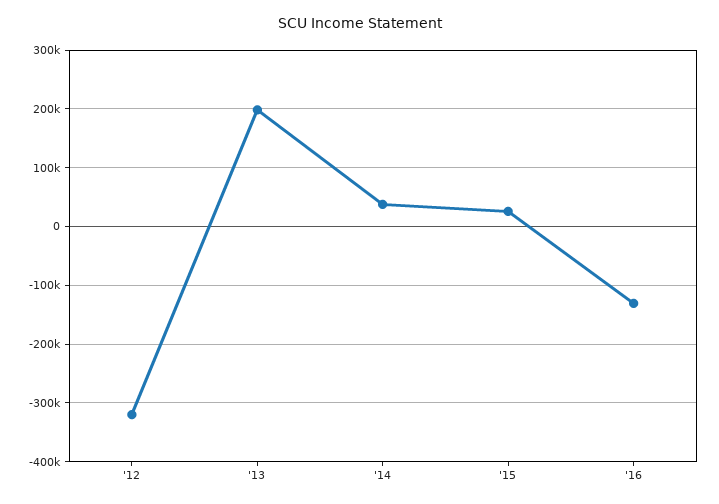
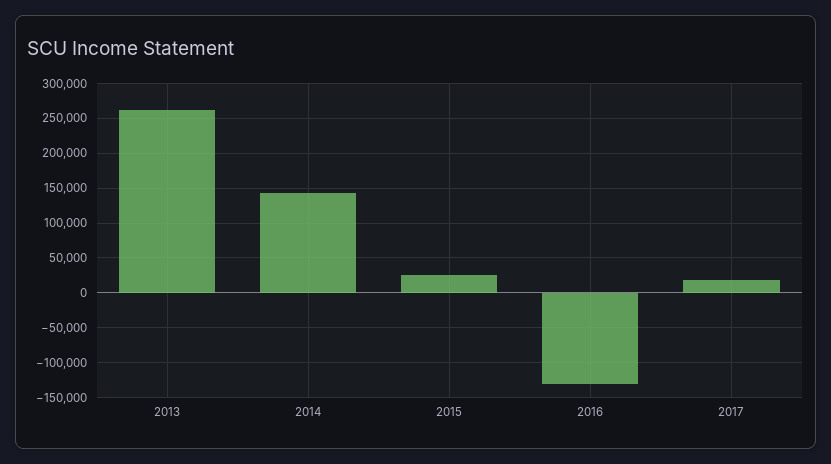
'12: -320000 -> none
'13: 200000 -> 260000
'14: 40000 -> 140000
2017: none -> 20000

